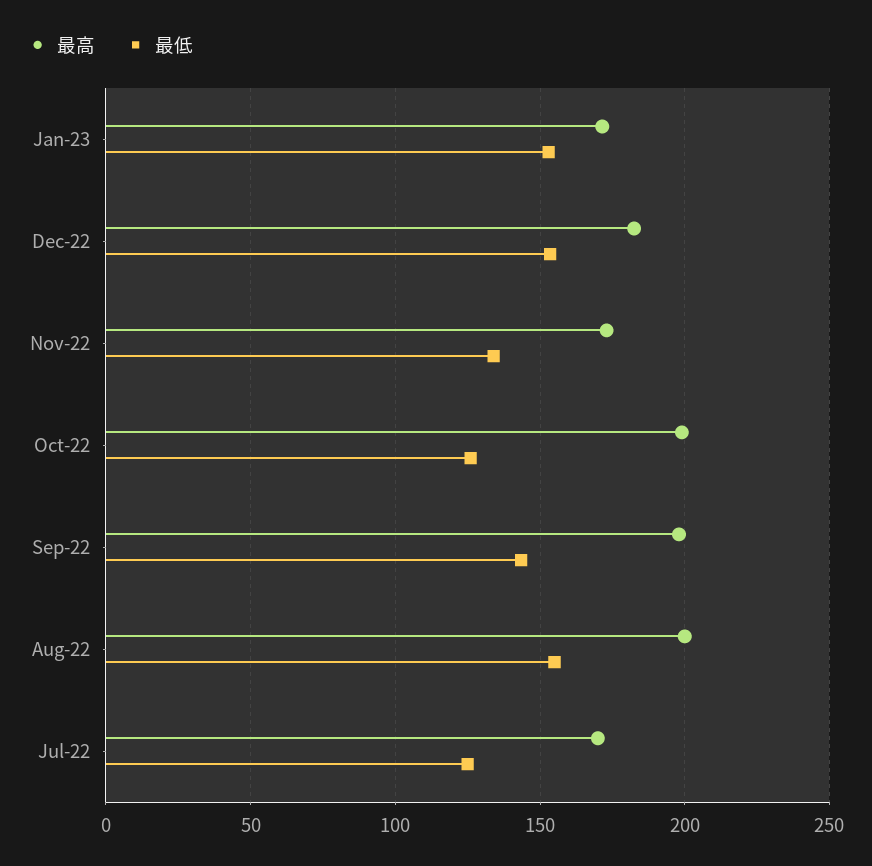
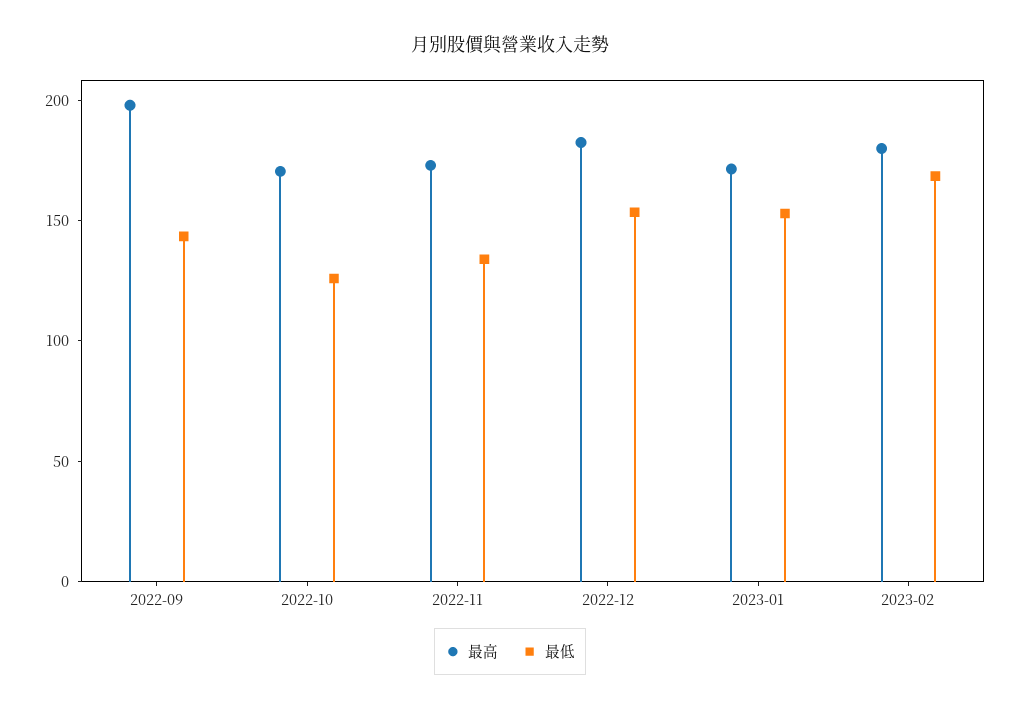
最高, Oct-22: 200 -> 170
最高, Aug-22: 200 -> none
最低, Aug-22: 155 -> none
最高, Jul-22: 170 -> none
最低, Jul-22: 125 -> none
最高, 2023-02: none -> 180
最低, 2023-02: none -> 170

